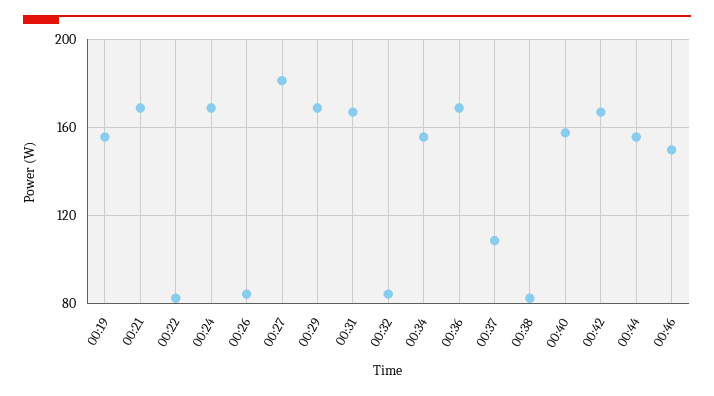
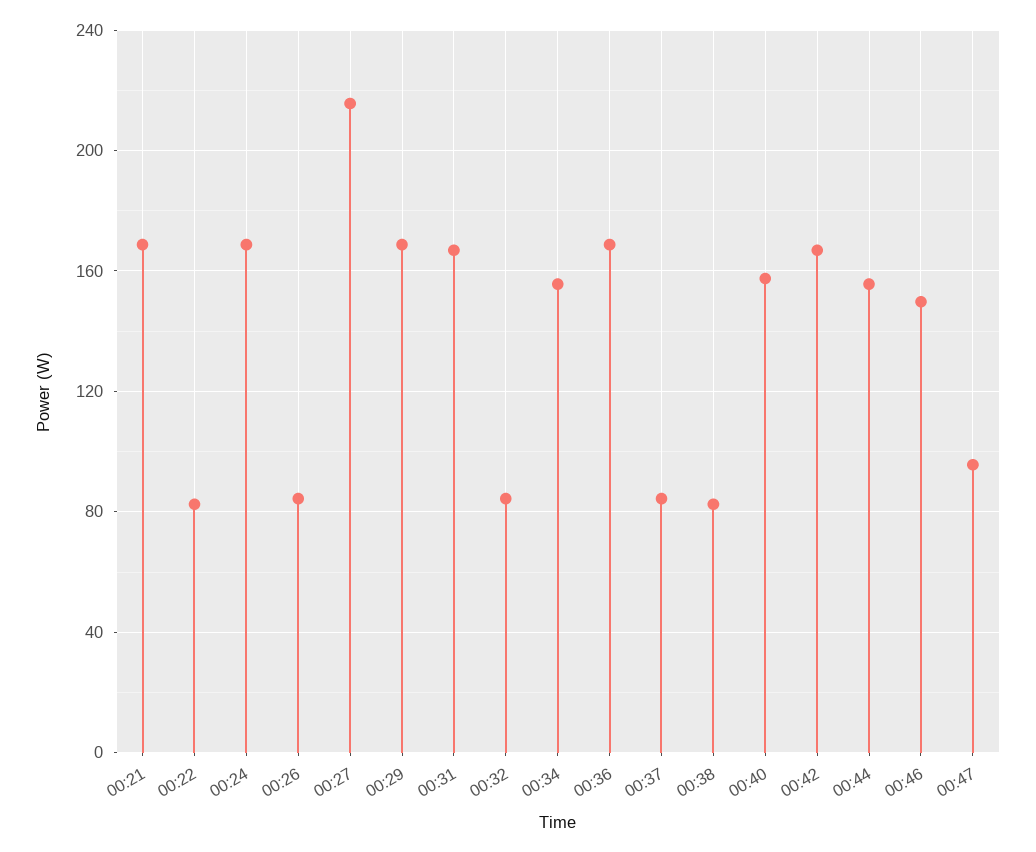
00:19: 155 -> none
00:27: 180 -> 215
00:37: 110 -> 85
00:47: none -> 95

